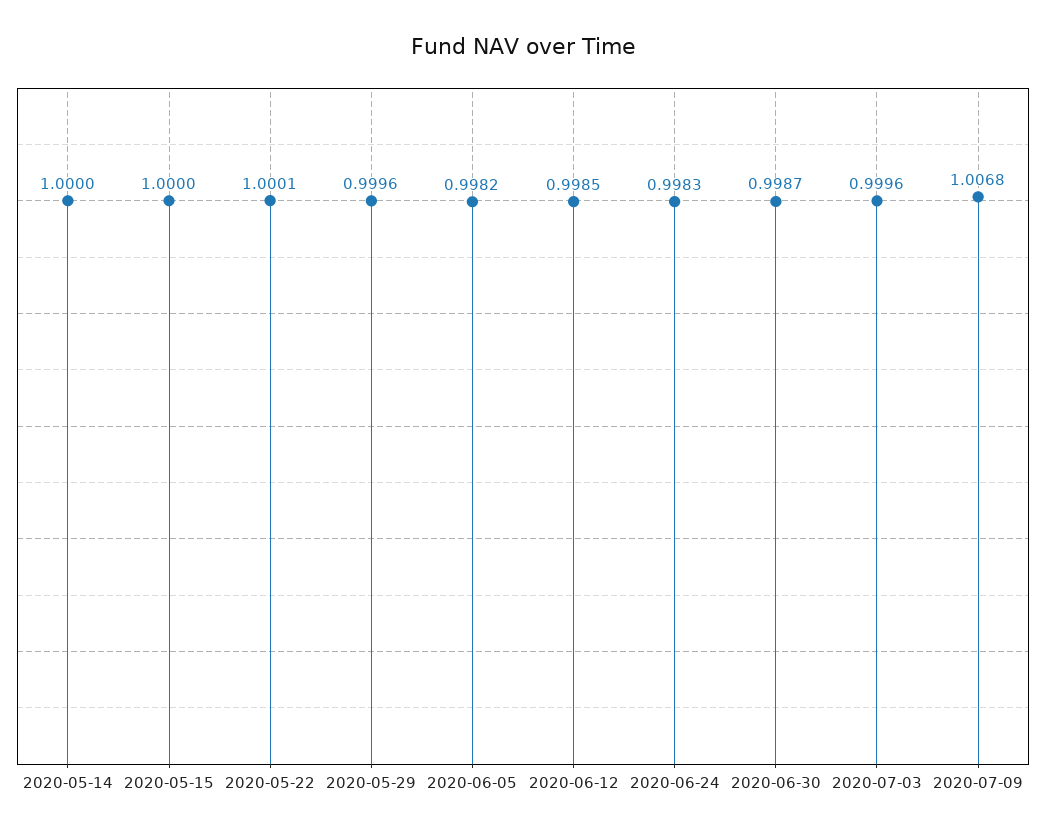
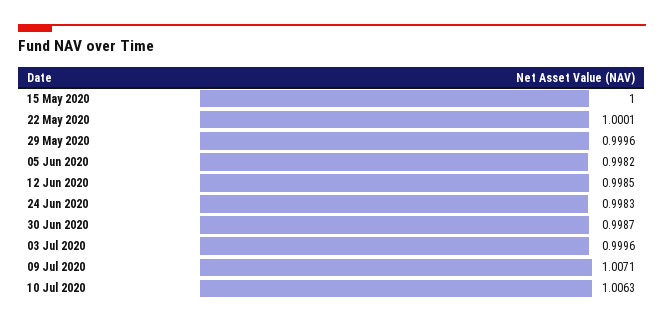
2020-05-14: 1 -> none
2020-07-09: 1.0068 -> 1.0071
10 Jul 2020: none -> 1.0063

